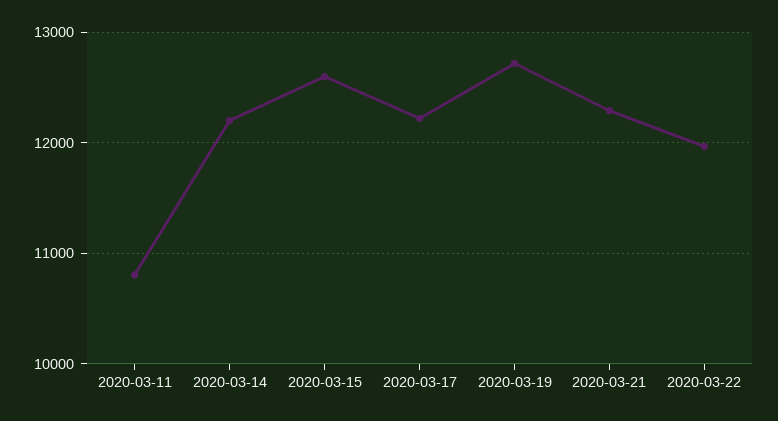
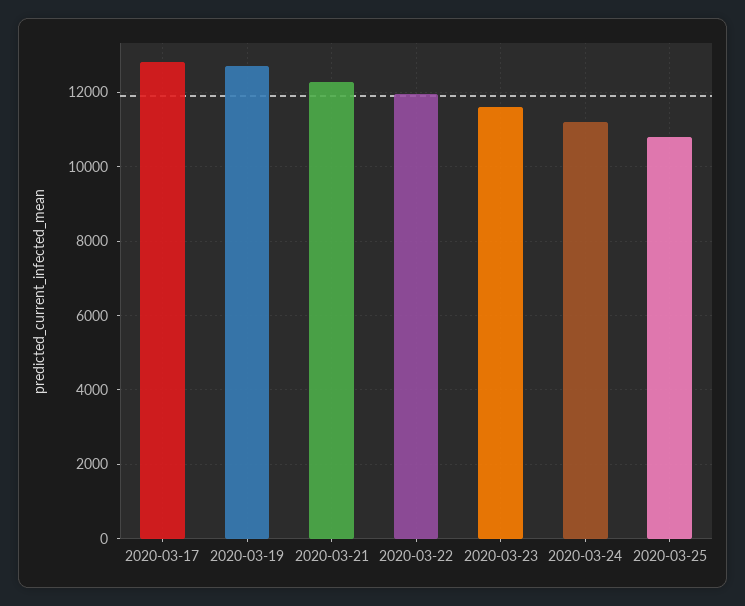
2020-03-11: 10800 -> none
2020-03-14: 12200 -> none
2020-03-15: 12600 -> none
2020-03-17: 12200 -> 12800
2020-03-23: none -> 11600
2020-03-24: none -> 11200
2020-03-25: none -> 10800

